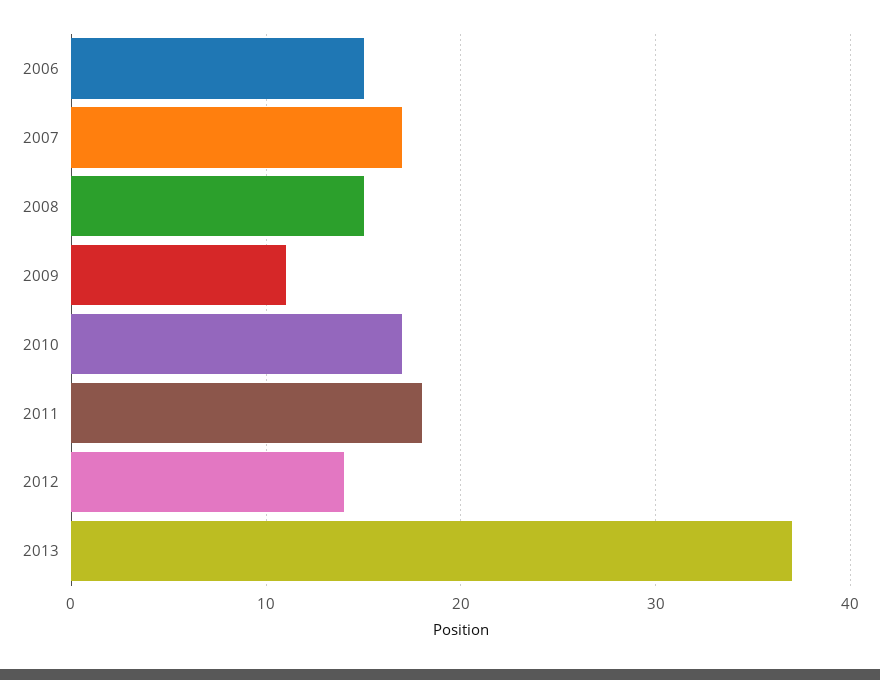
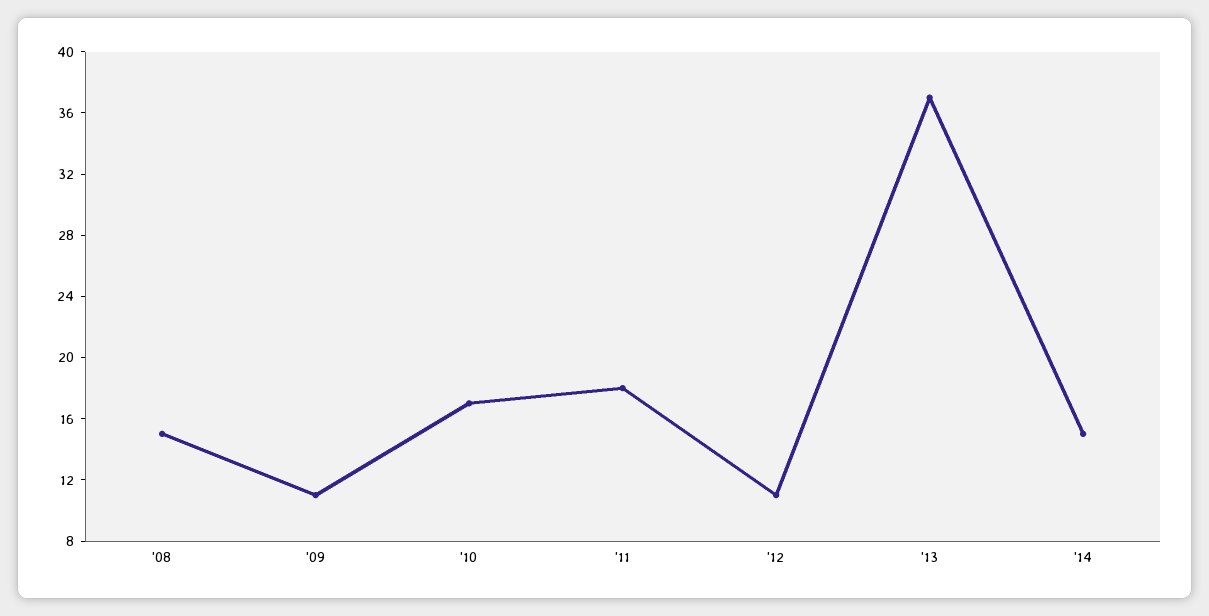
2006: 15 -> none
2007: 17 -> none
2012: 14 -> 11
'14: none -> 15

